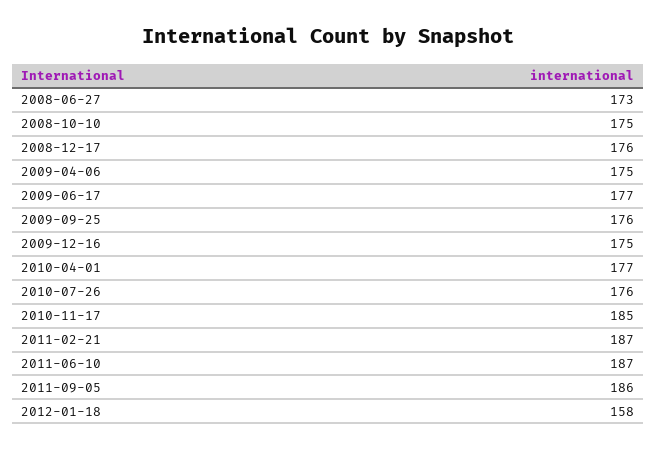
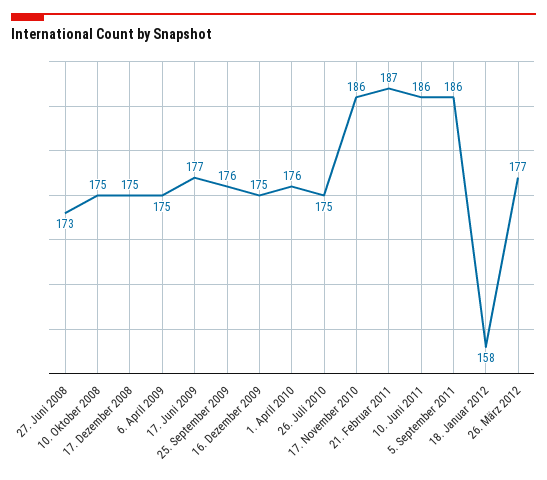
2008-12-17: 176 -> 175
2010-04-01: 177 -> 176
2010-07-26: 176 -> 175
2010-11-17: 185 -> 186
2011-06-10: 187 -> 186
26. März 2012: none -> 177

